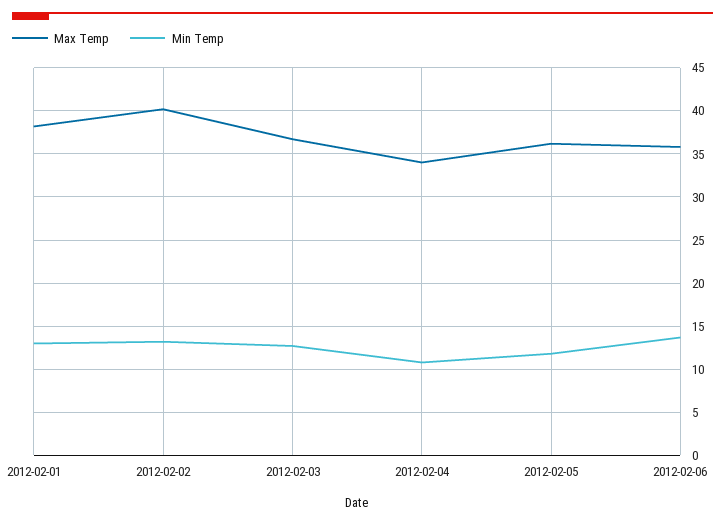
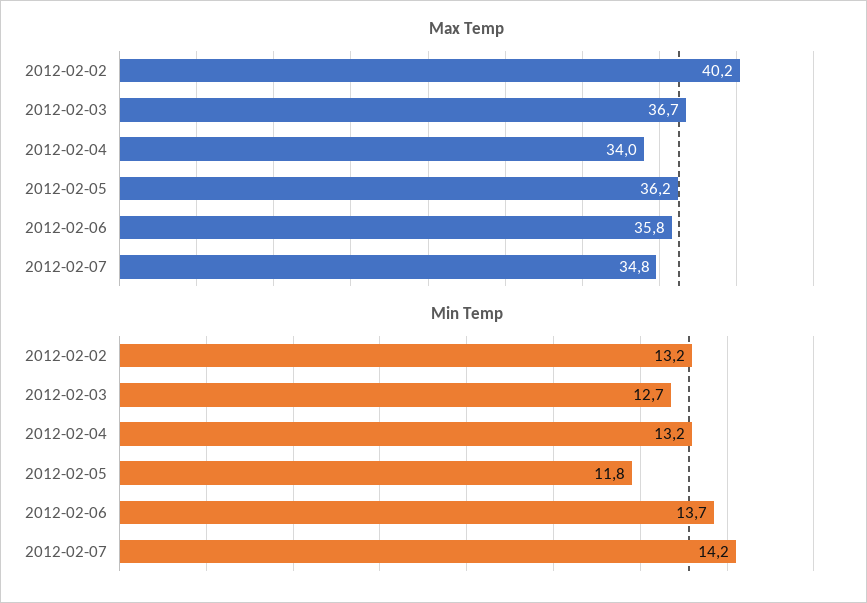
Max Temp, 2012-02-01: 38 -> none
Min Temp, 2012-02-01: 13 -> none
Min Temp, 2012-02-04: 11 -> 13.2
Max Temp, 2012-02-07: none -> 34.8
Min Temp, 2012-02-07: none -> 14.2

